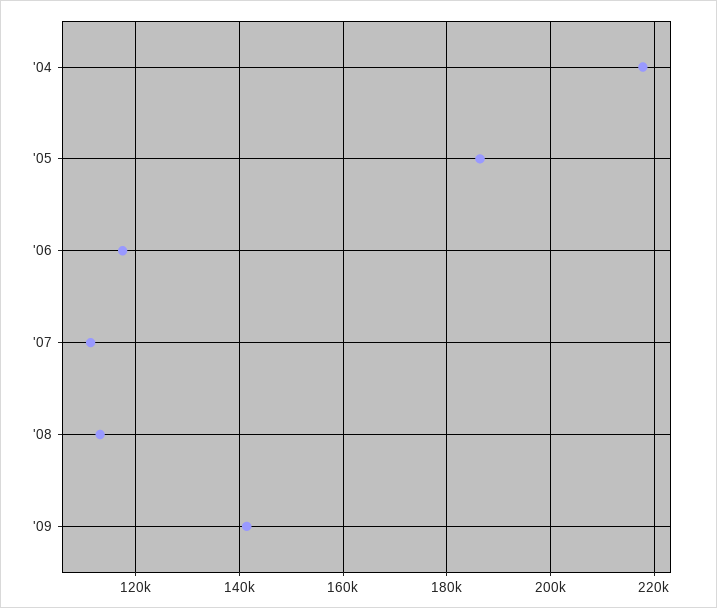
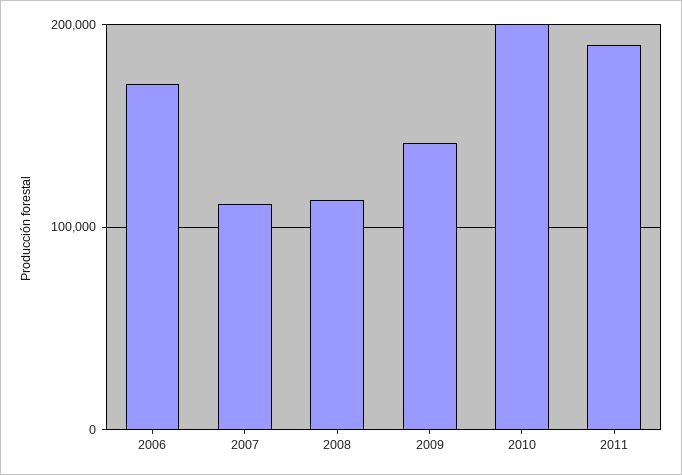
'04: 218000 -> none
'05: 186000 -> none
'06: 118000 -> 170000
2010: none -> 200000
2011: none -> 190000

